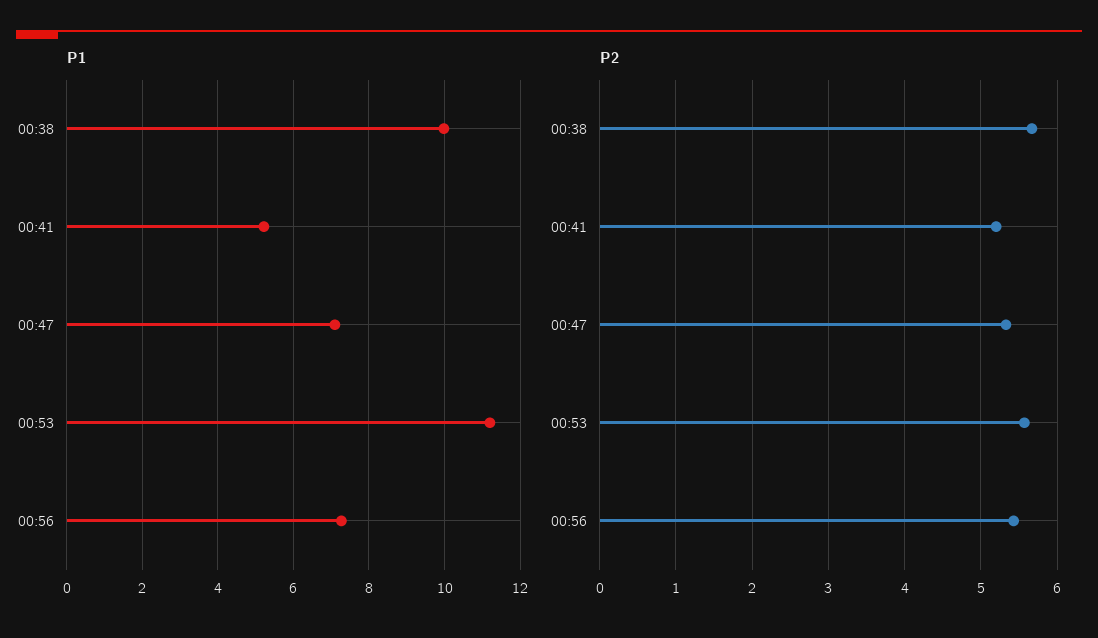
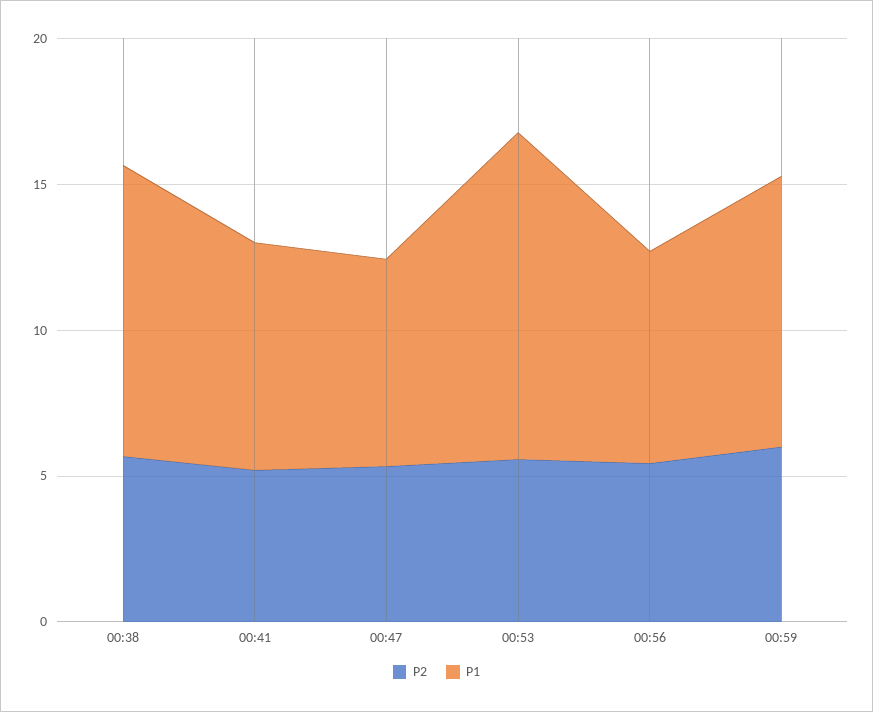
P1, 00:41: 5.2 -> 8
P2, 00:59: none -> 6
P1, 00:59: none -> 9

